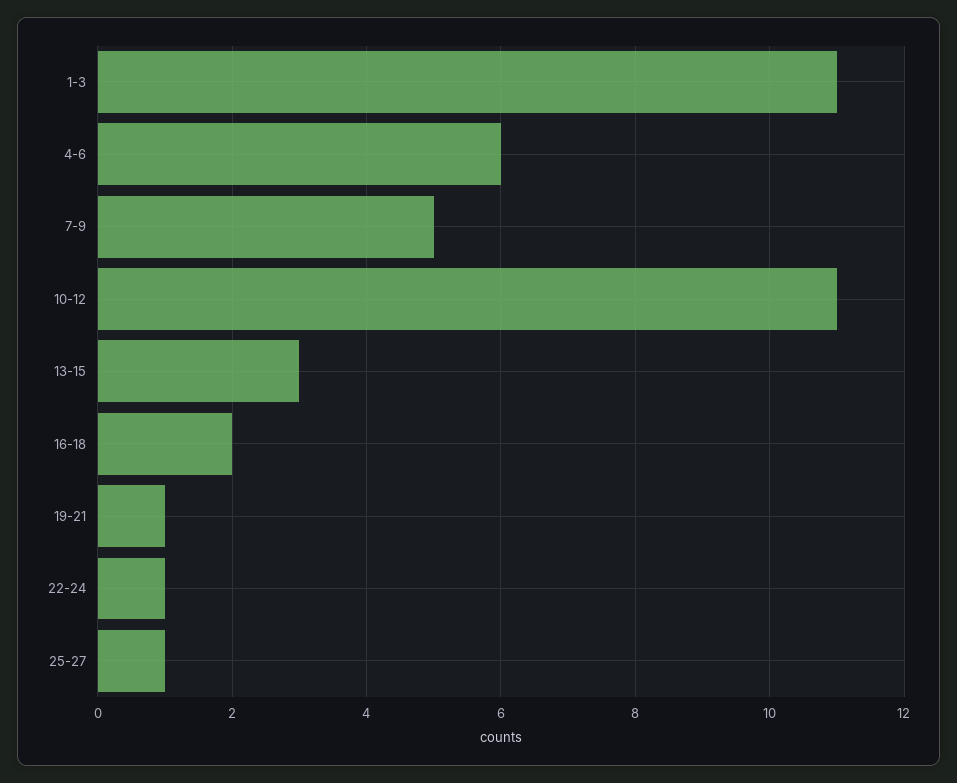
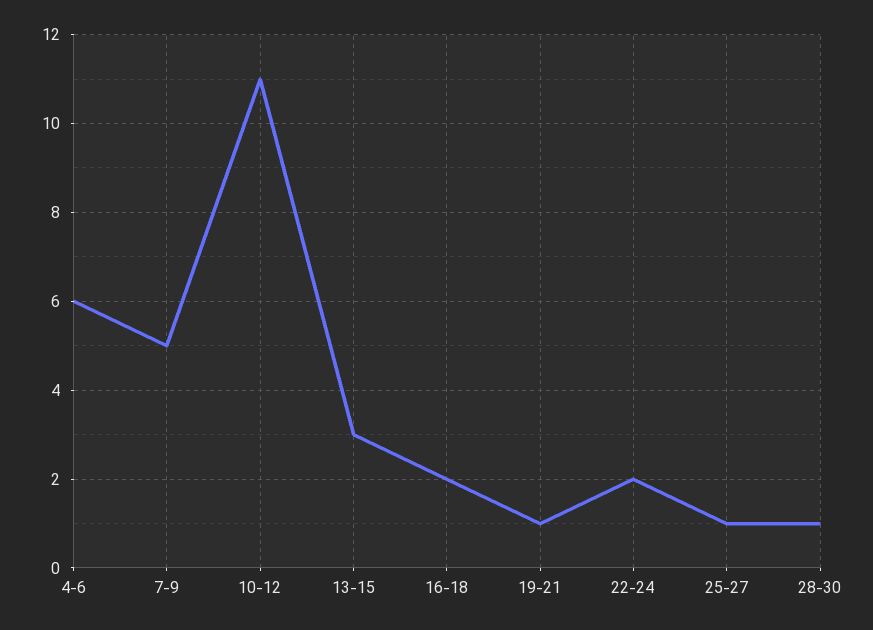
1-3: 11 -> none
22-24: 1 -> 2
28-30: none -> 1

